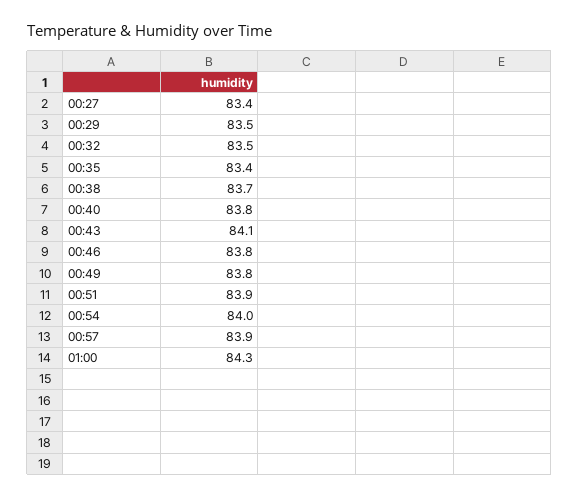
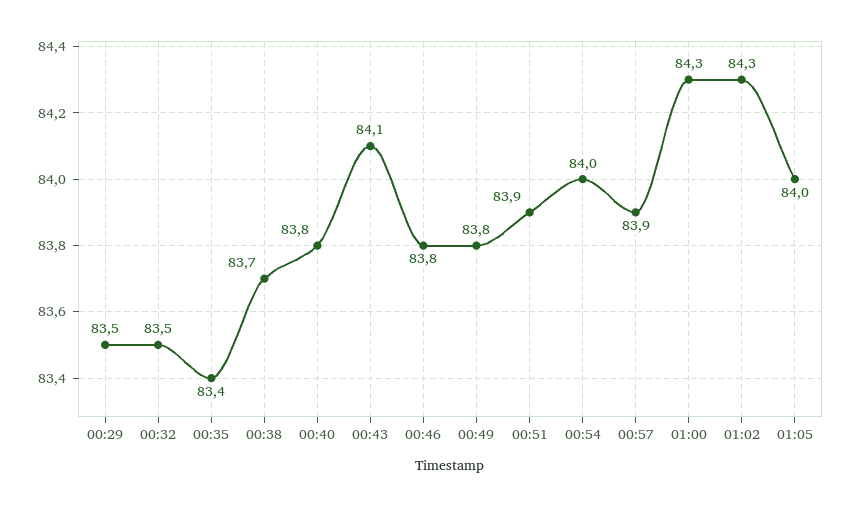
00:27: 83.4 -> none
01:02: none -> 84.3
01:05: none -> 84

